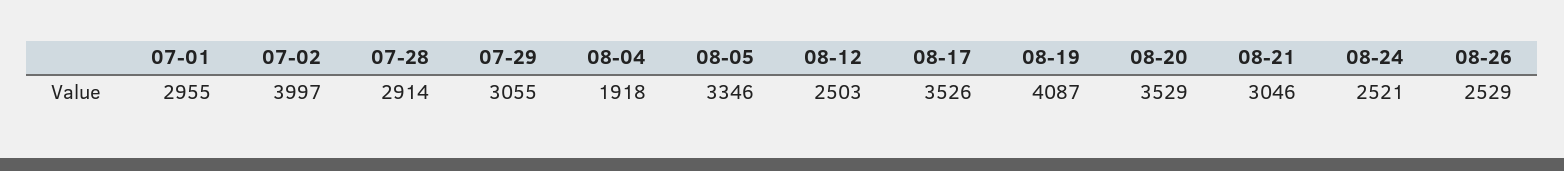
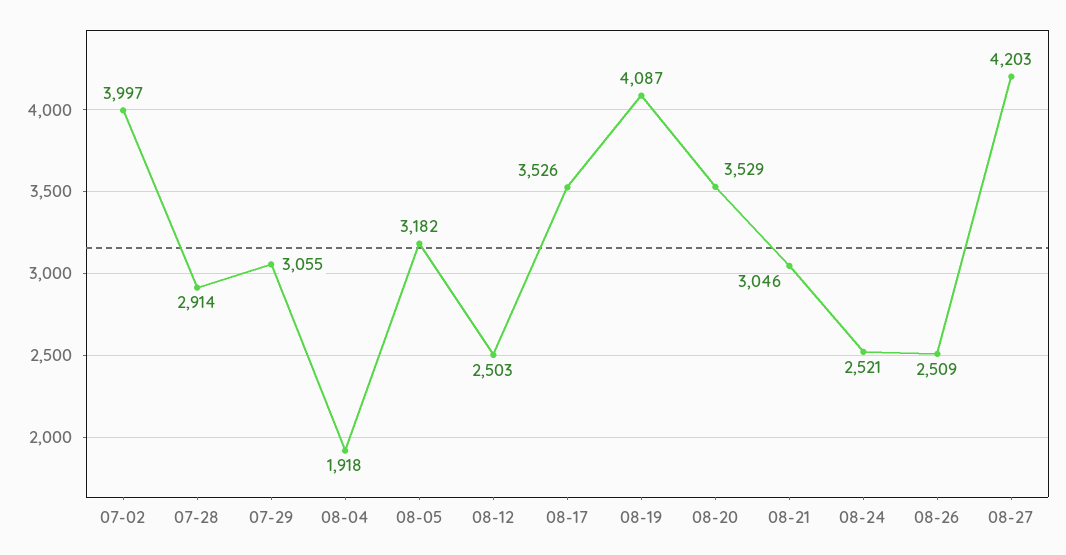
07-01: 2955 -> none
08-05: 3346 -> 3182
08-26: 2529 -> 2509
08-27: none -> 4203

